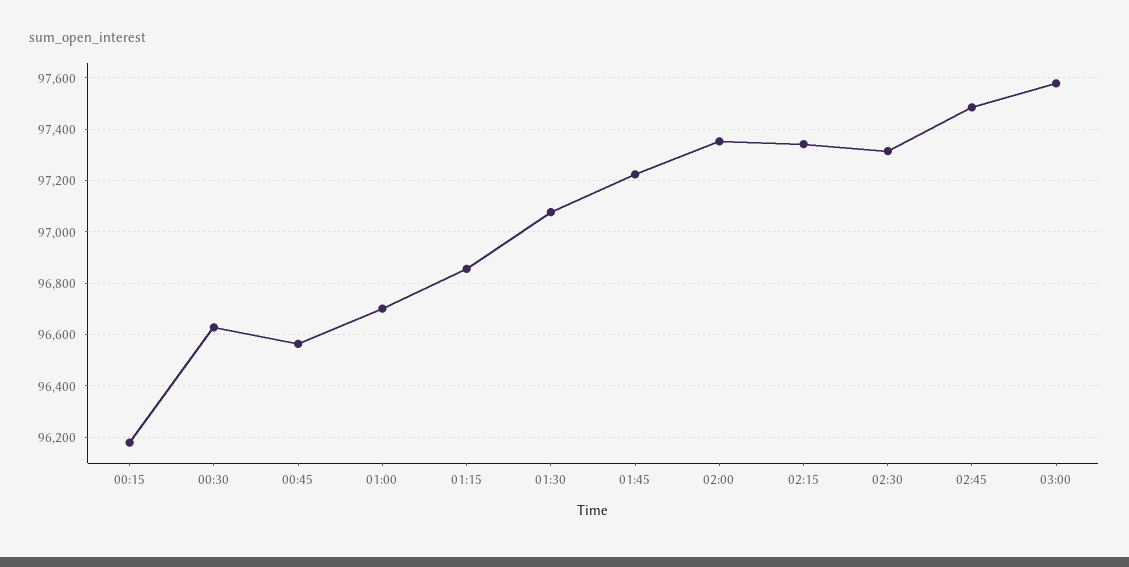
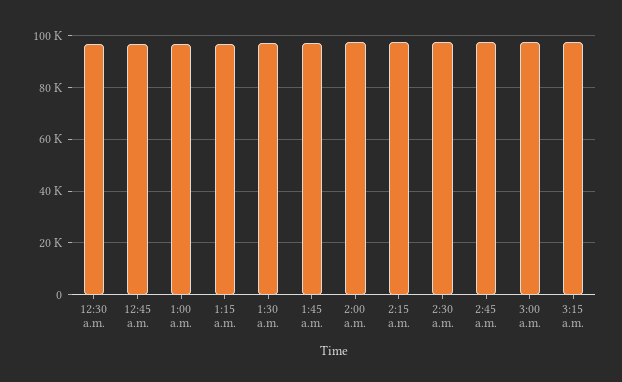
00:15: 96175 -> none
3:15 a.m.: none -> 97500

